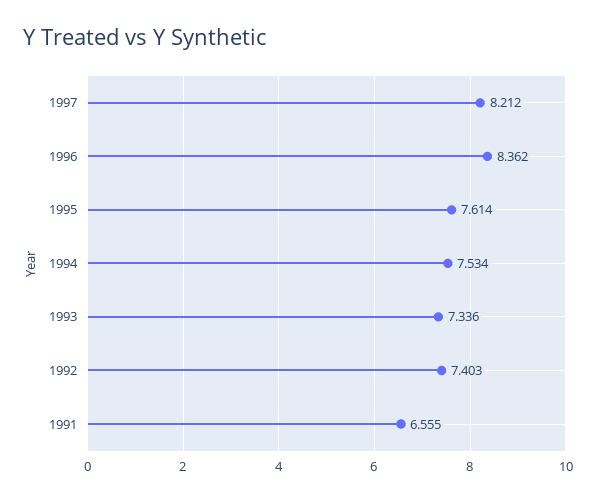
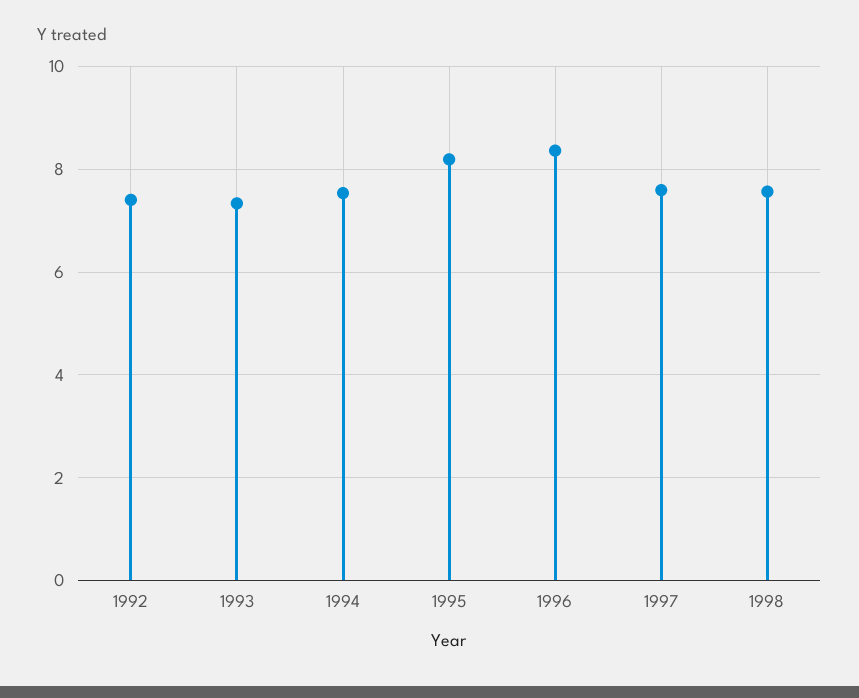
1997: 8.212 -> 7.6
1995: 7.614 -> 8.2
1991: 6.555 -> none
1998: none -> 7.6

